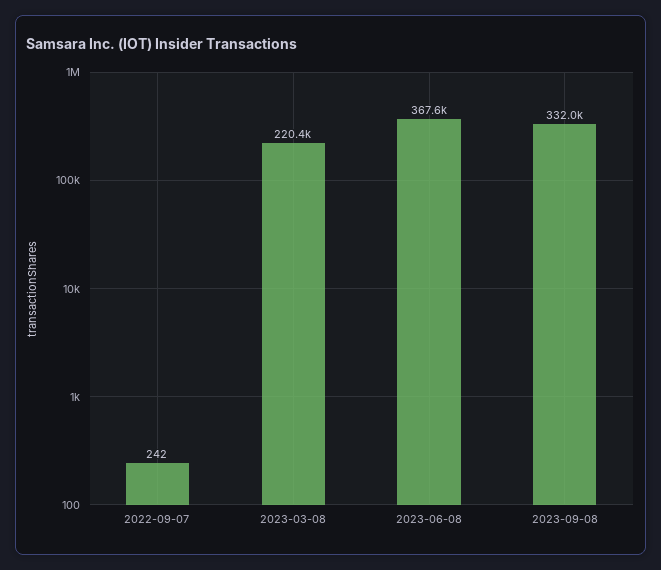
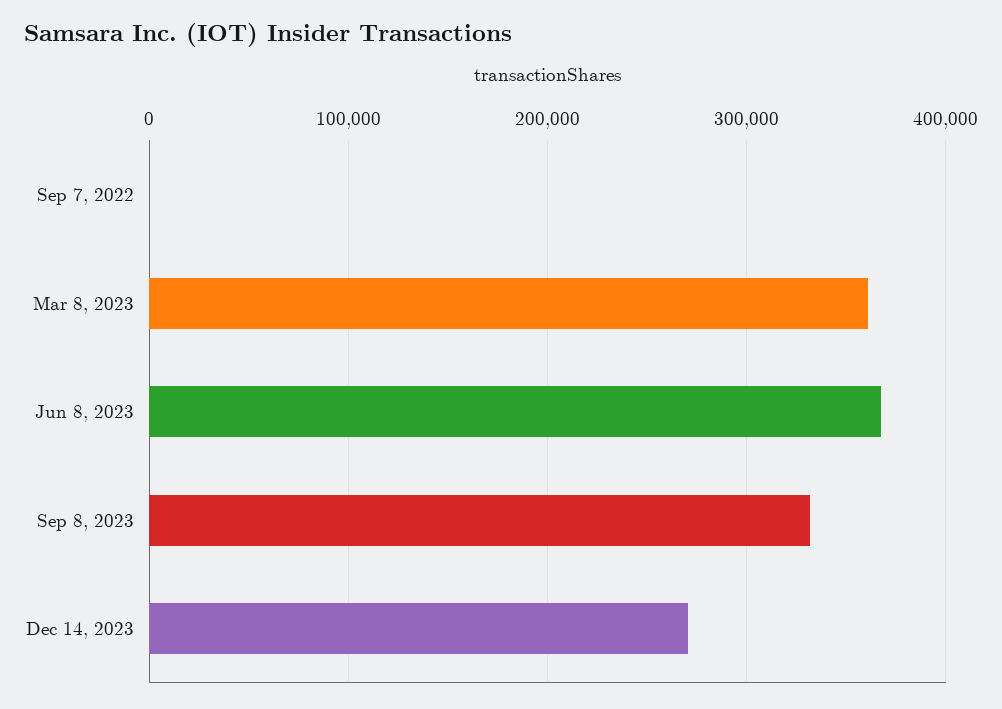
2023-03-08: 220400 -> 360000
Dec 14, 2023: none -> 270000

